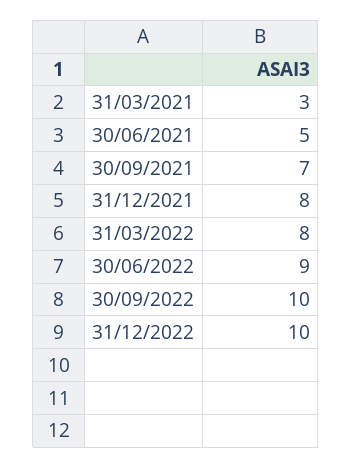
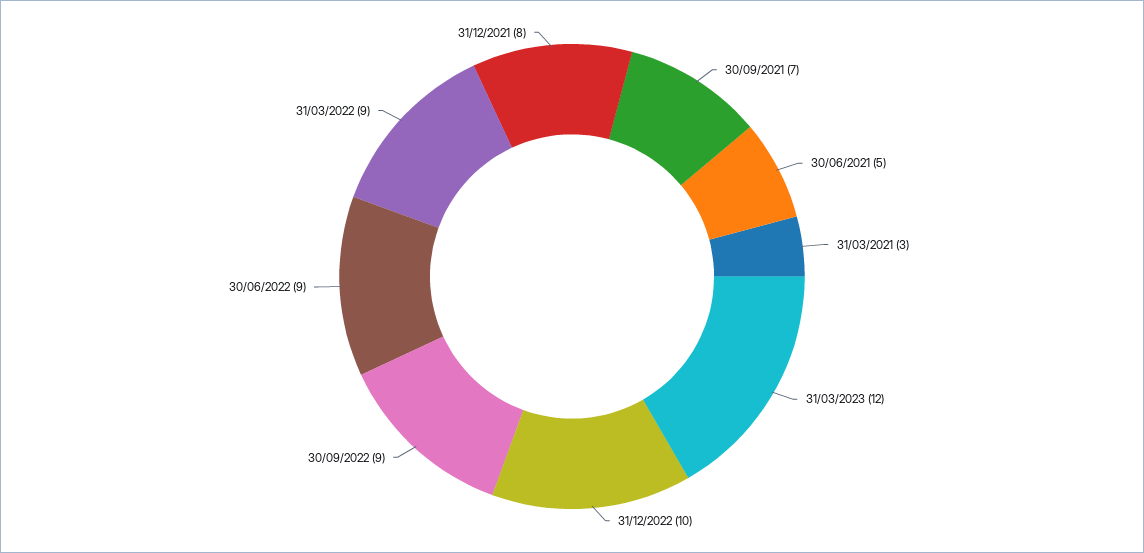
31/03/2022: 8 -> 9
30/09/2022: 10 -> 9
31/03/2023: none -> 12

